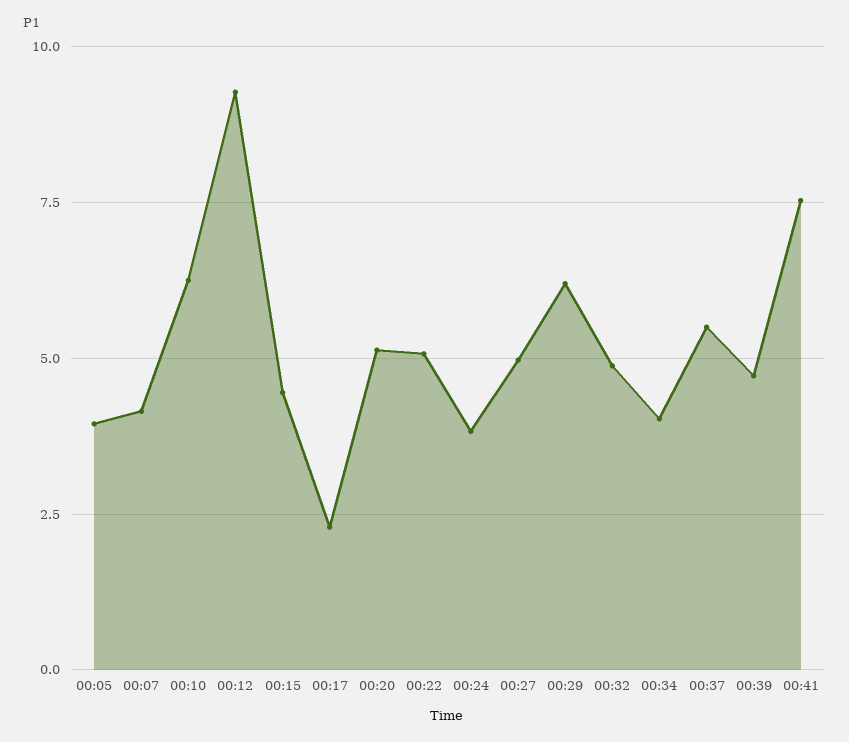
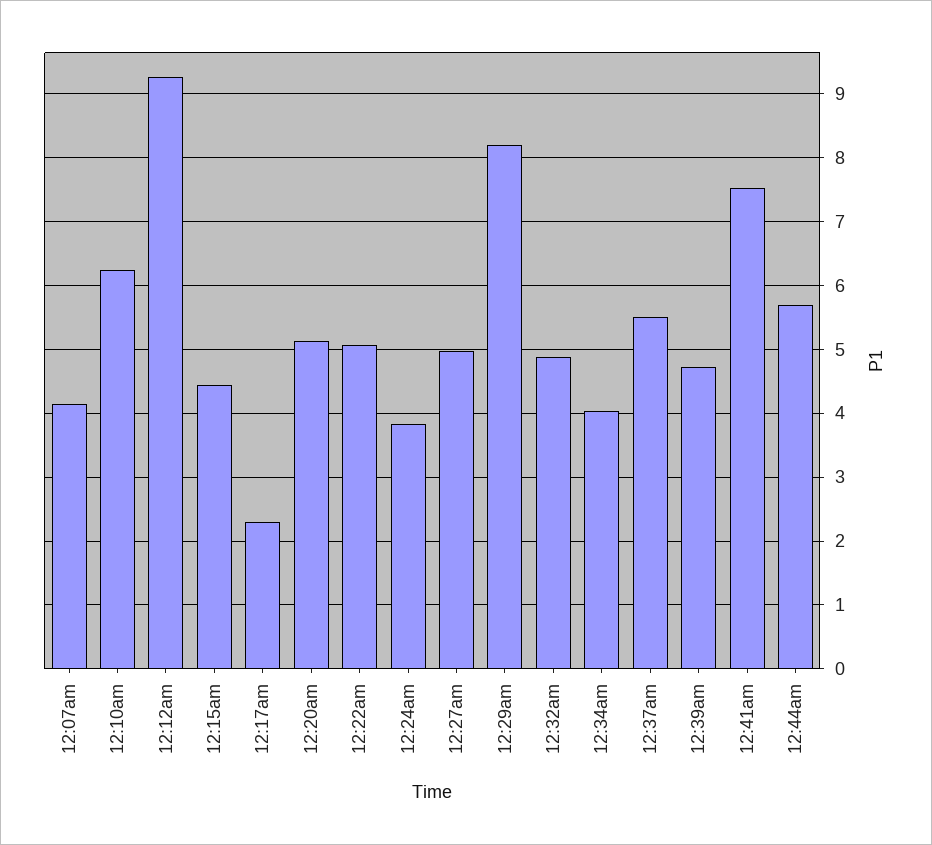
00:05: 4 -> none
00:29: 6.25 -> 8.2
12:44am: none -> 5.7

